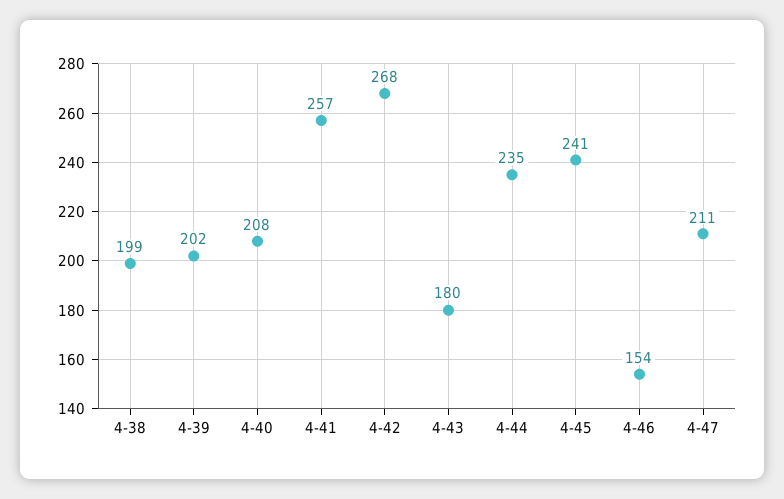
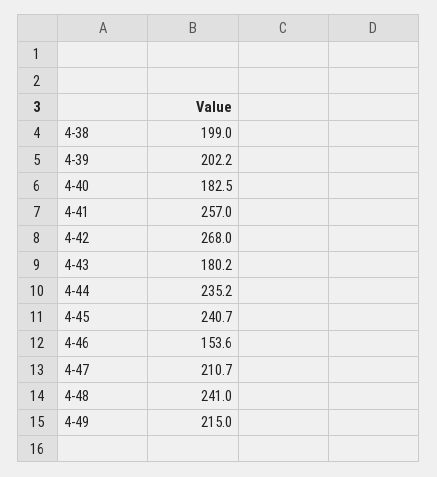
4-40: 208 -> 182.5
4-48: none -> 241
4-49: none -> 215

